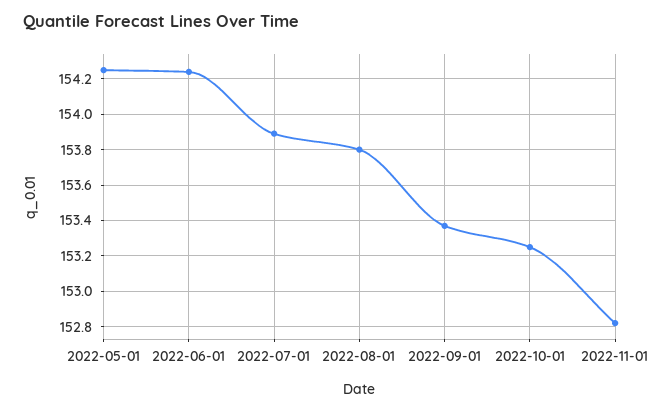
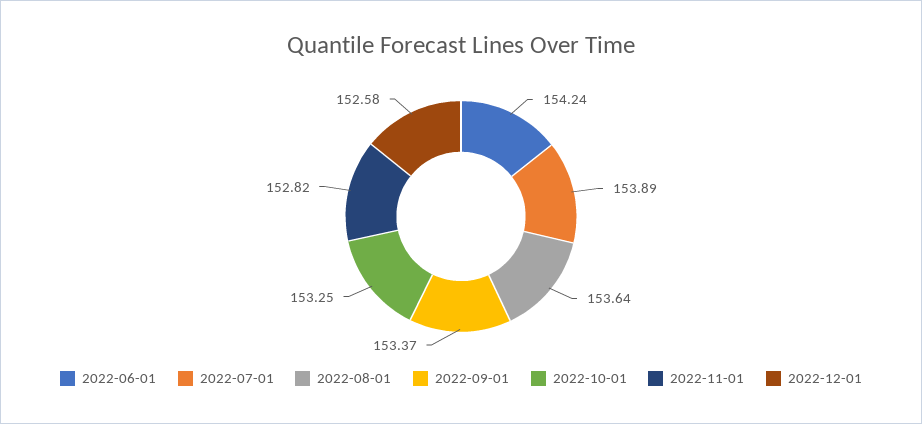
2022-05-01: 154.25 -> none
2022-08-01: 153.8 -> 153.64
2022-12-01: none -> 152.58

